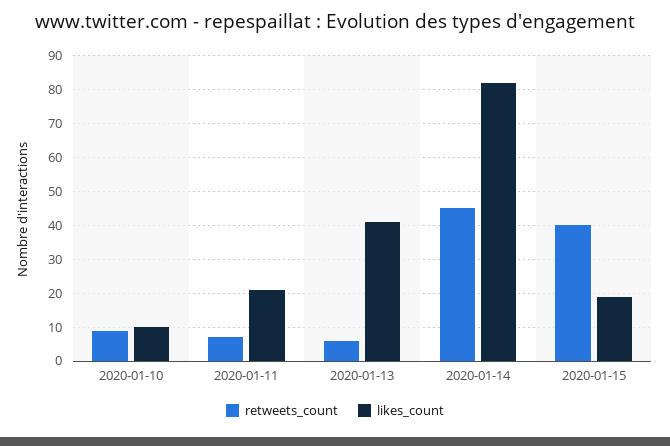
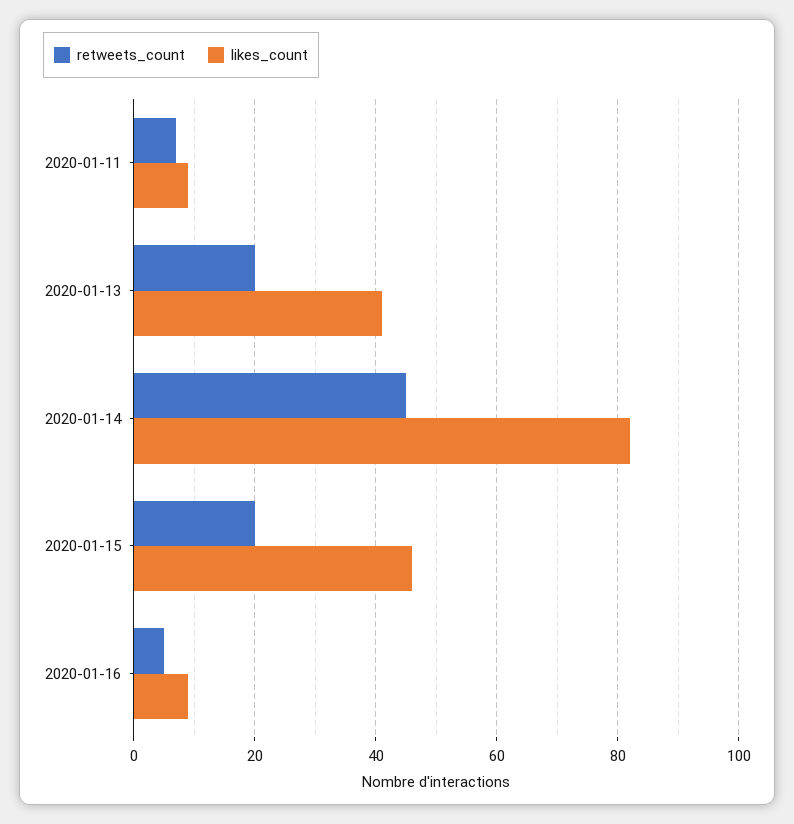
retweets_count, 2020-01-10: 10 -> none
likes_count, 2020-01-10: 10 -> none
likes_count, 2020-01-11: 20 -> 10
retweets_count, 2020-01-13: 5 -> 20
retweets_count, 2020-01-15: 40 -> 20
likes_count, 2020-01-15: 20 -> 45
retweets_count, 2020-01-16: none -> 5
likes_count, 2020-01-16: none -> 10

